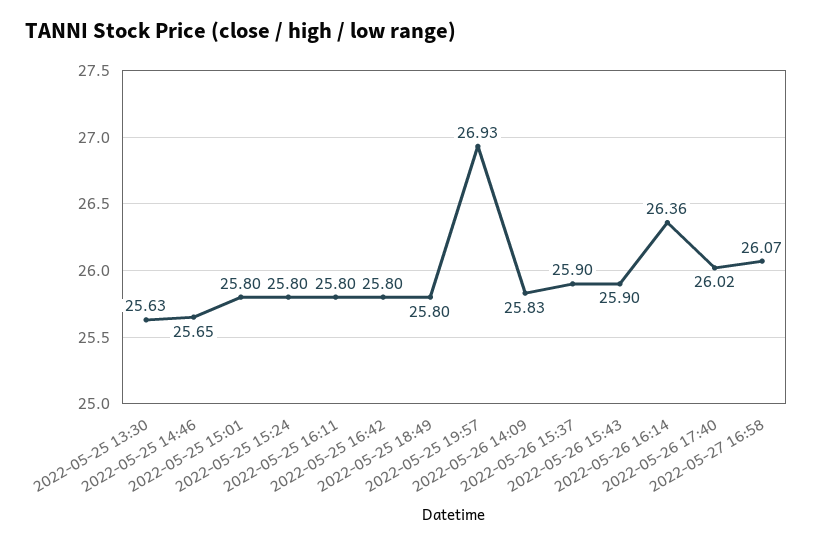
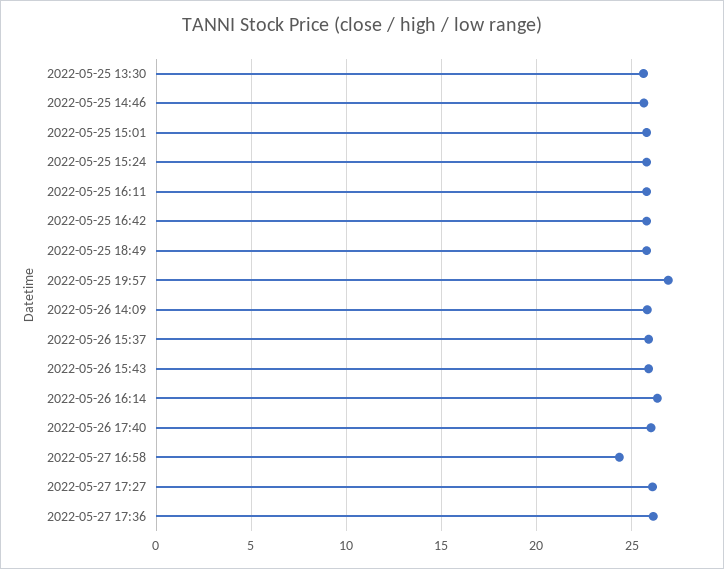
2022-05-27 16:58: 26.07 -> 24.5
2022-05-27 17:27: none -> 26
2022-05-27 17:36: none -> 26

